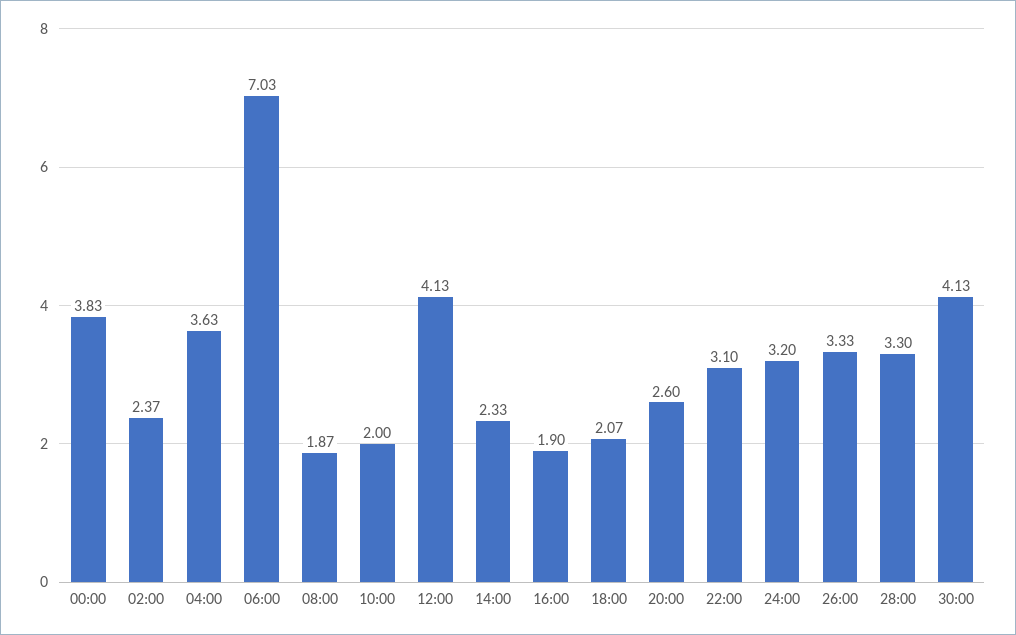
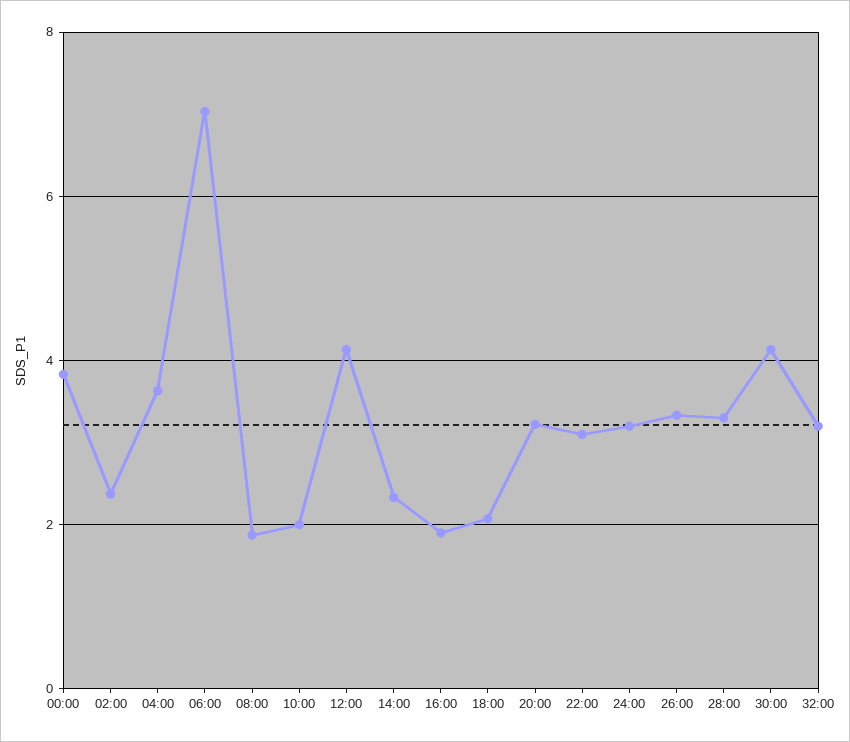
20:00: 2.6 -> 3.2
32:00: none -> 3.2

